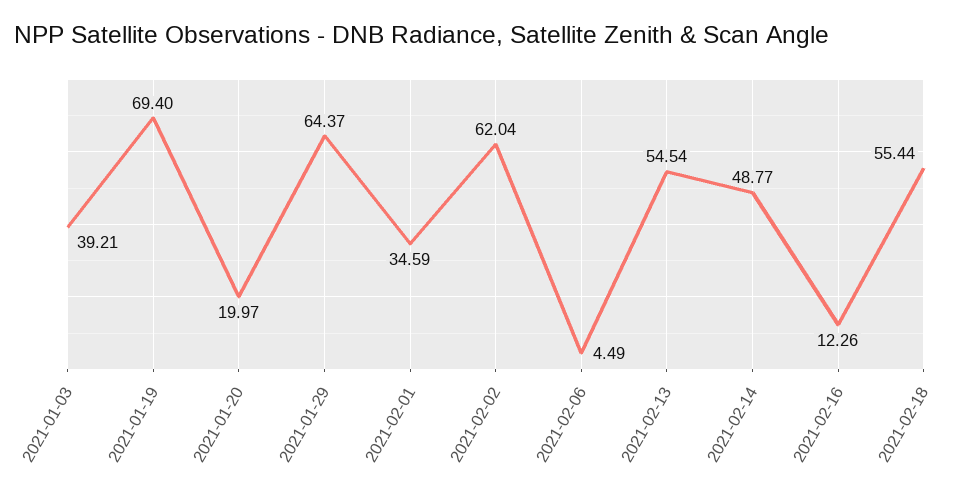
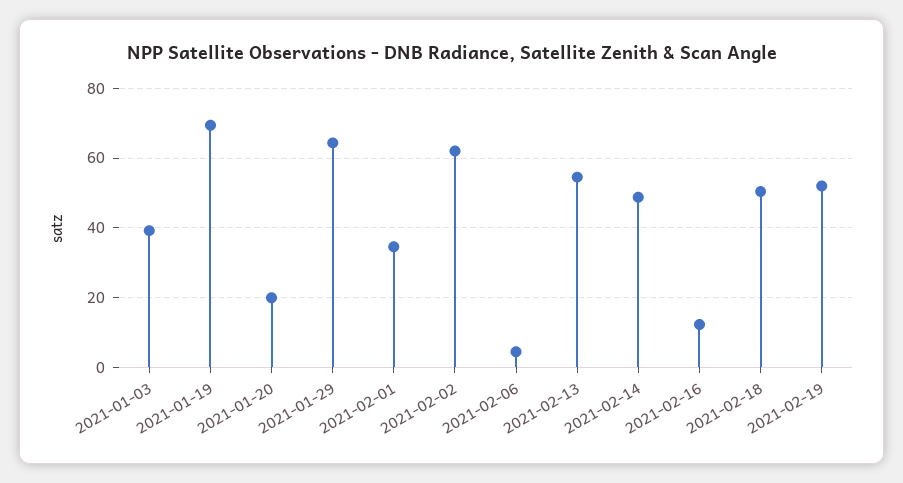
2021-02-18: 55.44 -> 50
2021-02-19: none -> 52

